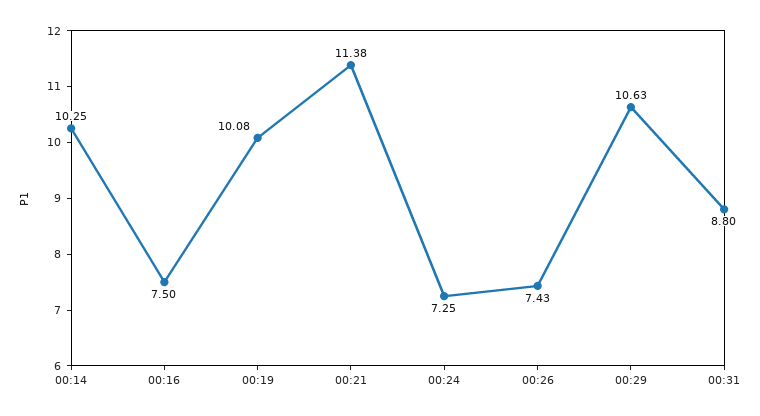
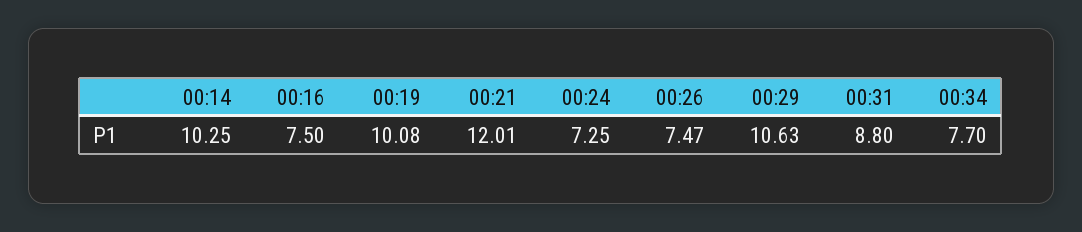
00:21: 11.38 -> 12.01
00:26: 7.43 -> 7.47
00:34: none -> 7.7

